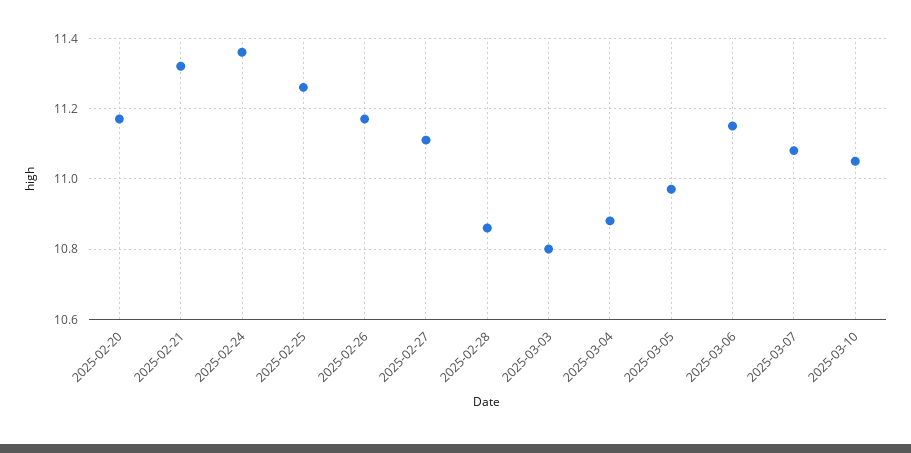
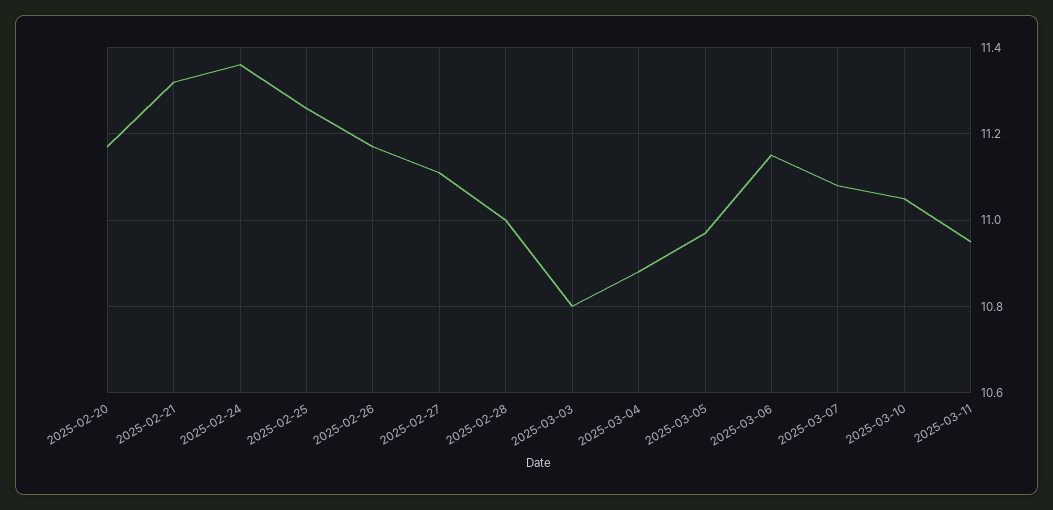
2025-02-28: 10.85 -> 11
2025-03-11: none -> 10.95

